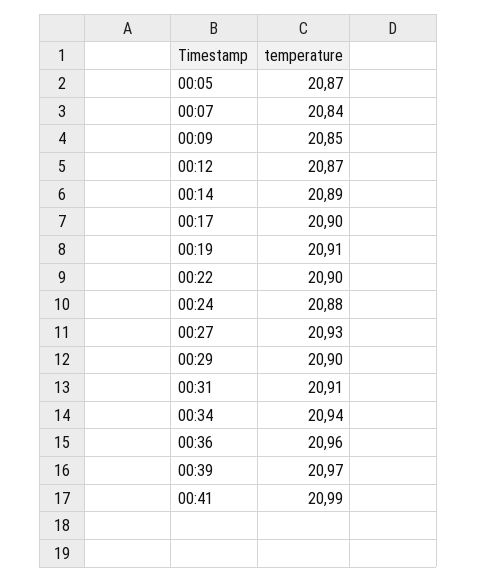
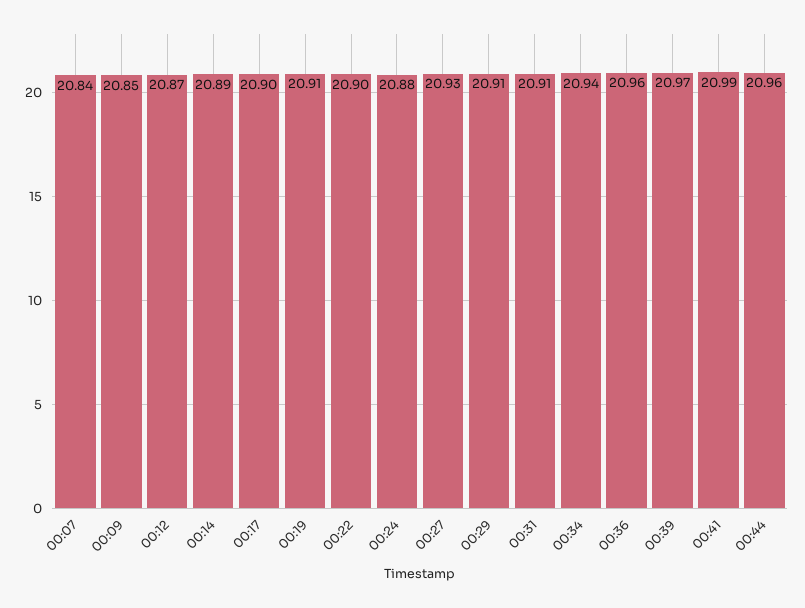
00:05: 20.87 -> none
00:29: 20.9 -> 20.91
00:44: none -> 20.96

